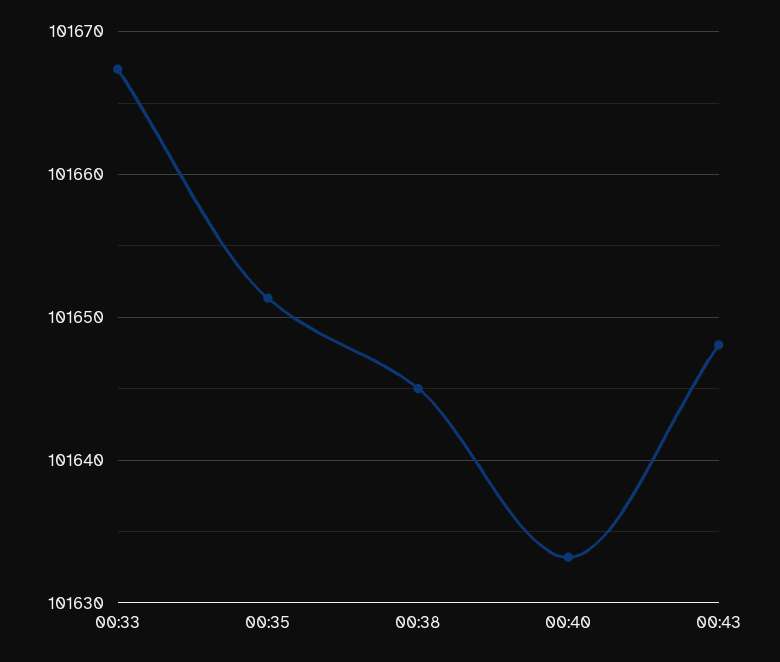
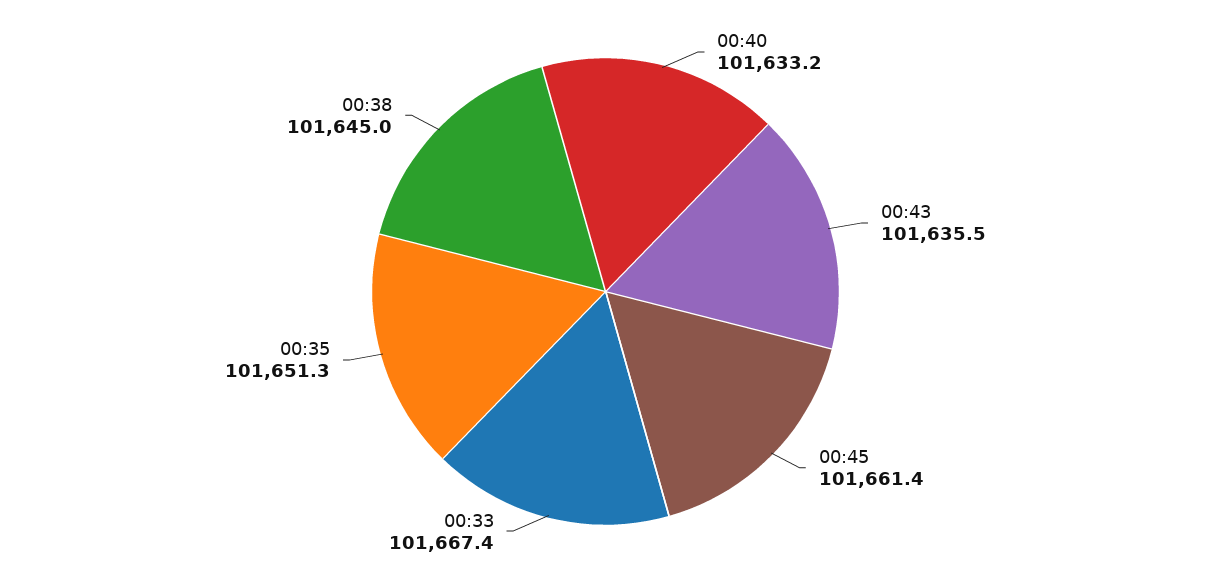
00:43: 101648 -> 101635.5
00:45: none -> 101661.4

